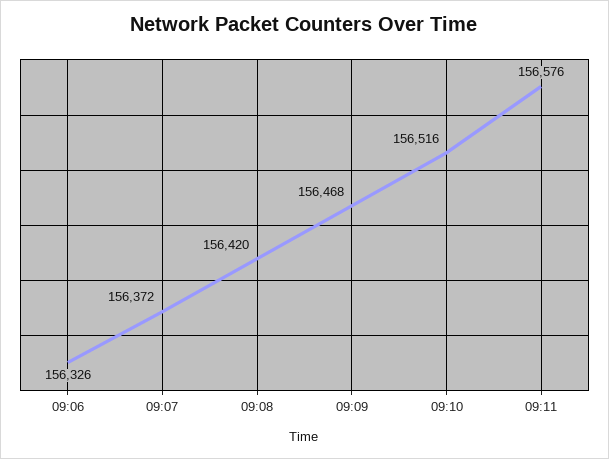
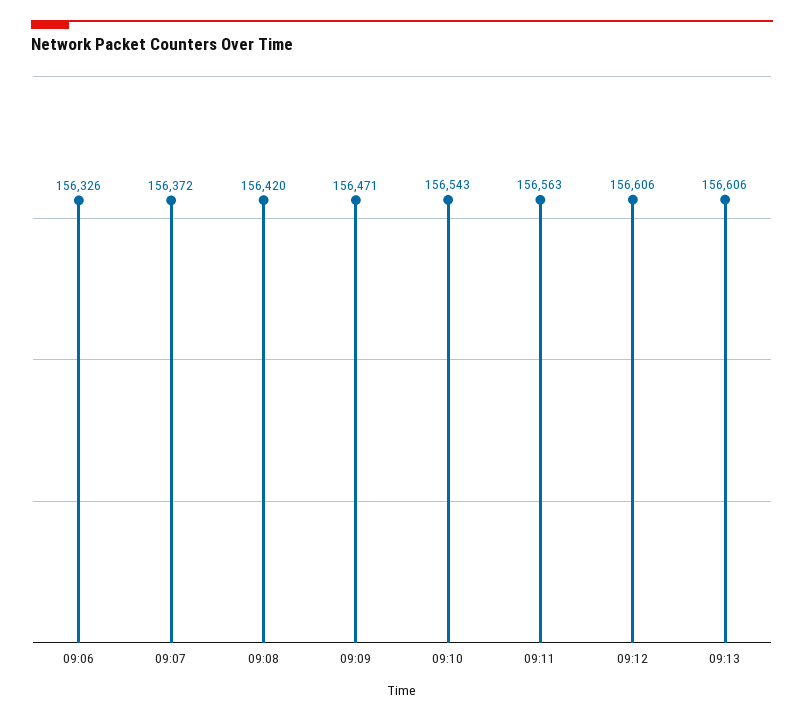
09:09: 156468 -> 156471
09:10: 156516 -> 156543
09:11: 156576 -> 156563
09:12: none -> 156606
09:13: none -> 156606

